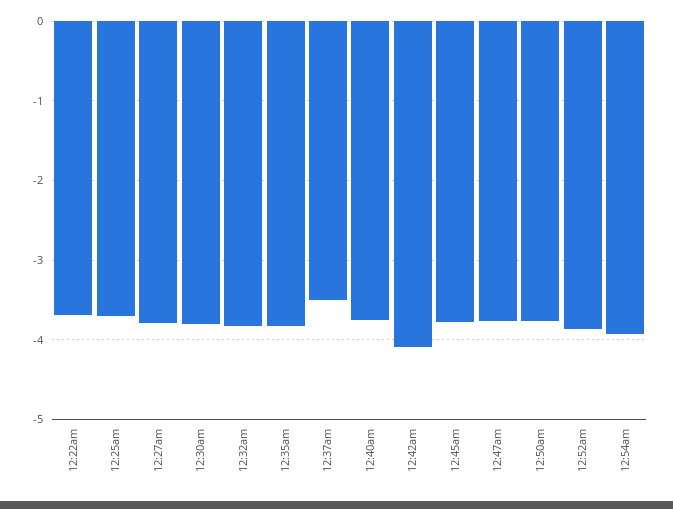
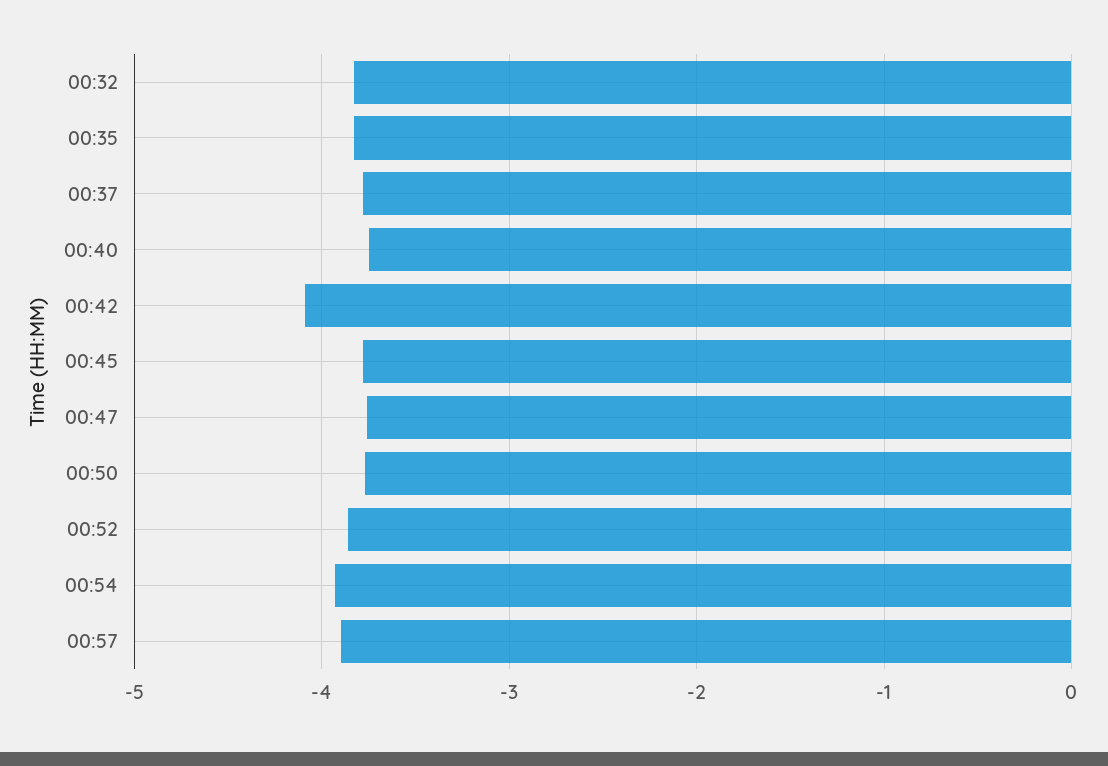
12:22am: -3.7 -> none
12:25am: -3.7 -> none
12:27am: -3.8 -> none
12:30am: -3.8 -> none
12:37am: -3.5 -> -3.8
00:57: none -> -3.9

